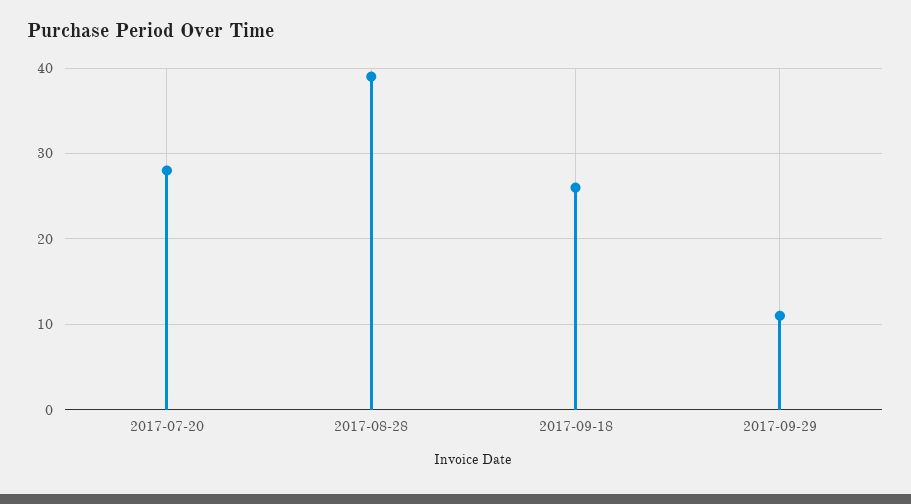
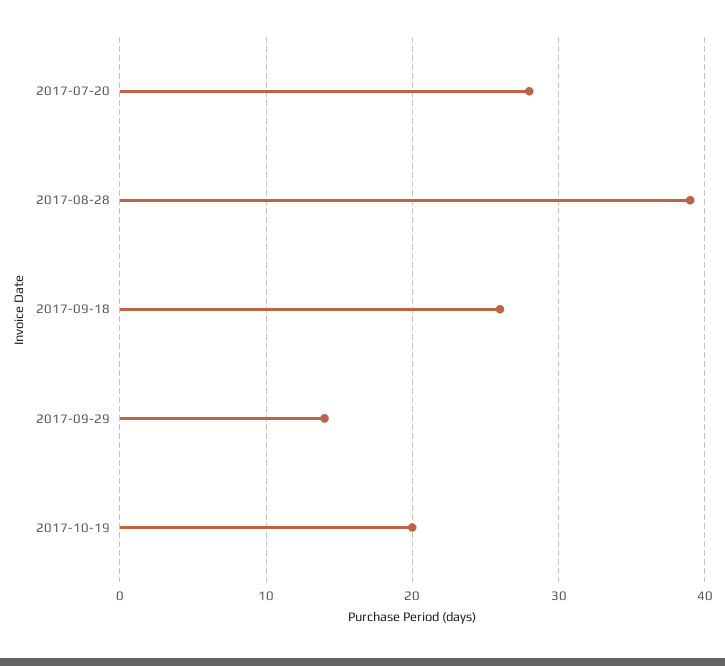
2017-09-29: 11 -> 14
2017-10-19: none -> 20

